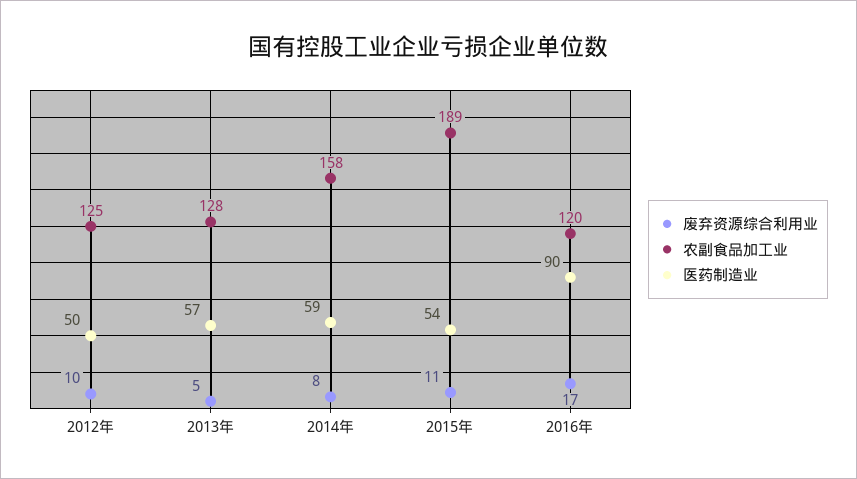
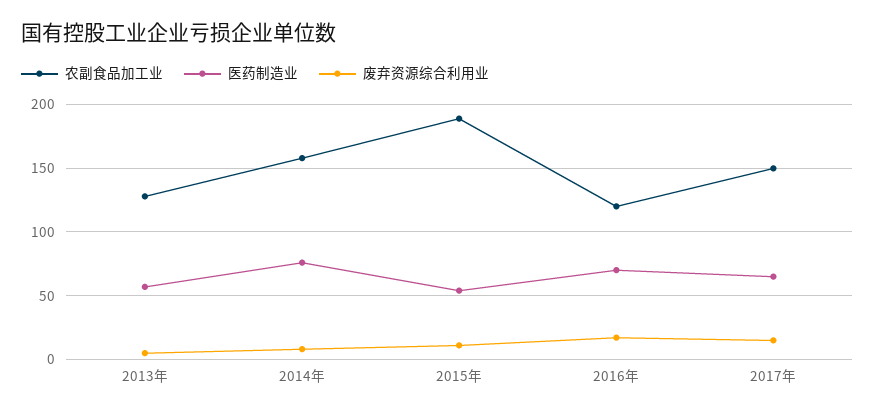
废弃资源综合利用业, 2012年: 10 -> none
农副食品加工业, 2012年: 125 -> none
医药制造业, 2012年: 50 -> none
医药制造业, 2014年: 59 -> 75
医药制造业, 2016年: 90 -> 70
农副食品加工业, 2017年: none -> 150
医药制造业, 2017年: none -> 65
废弃资源综合利用业, 2017年: none -> 15

